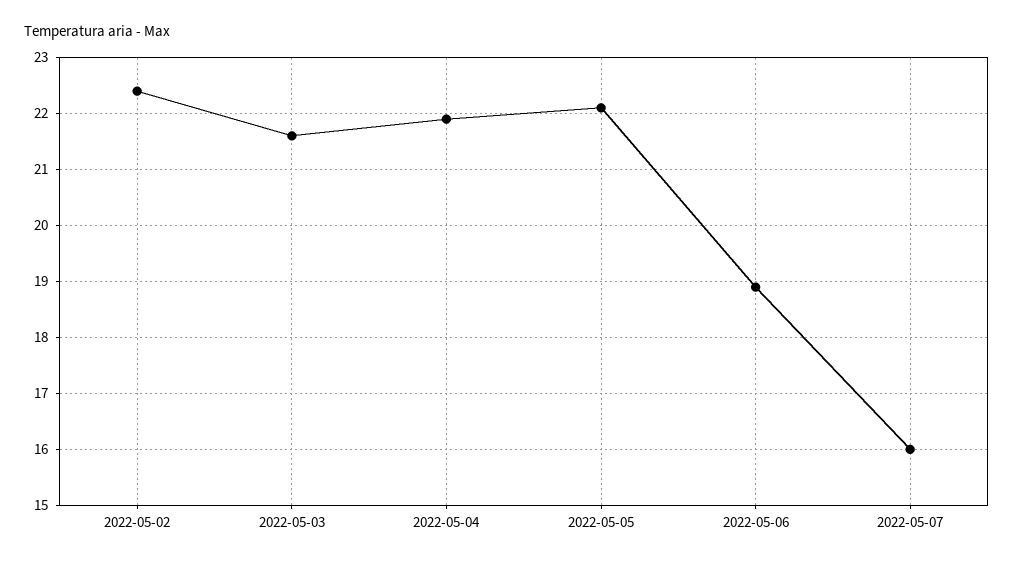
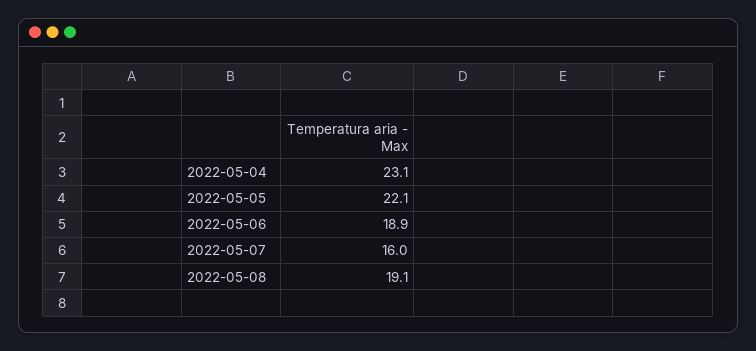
2022-05-02: 22.5 -> none
2022-05-03: 21.5 -> none
2022-05-04: 22 -> 23.1
2022-05-08: none -> 19.1

